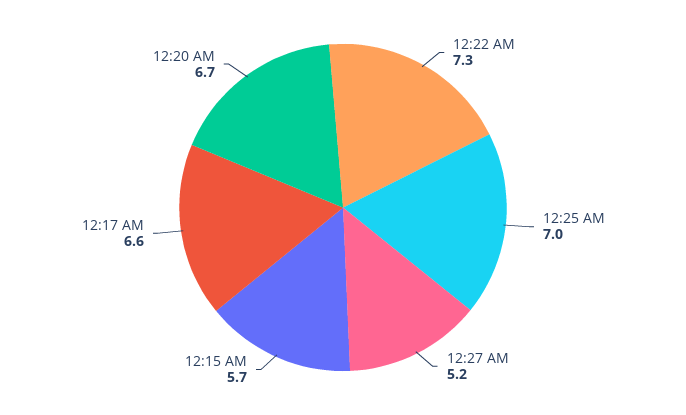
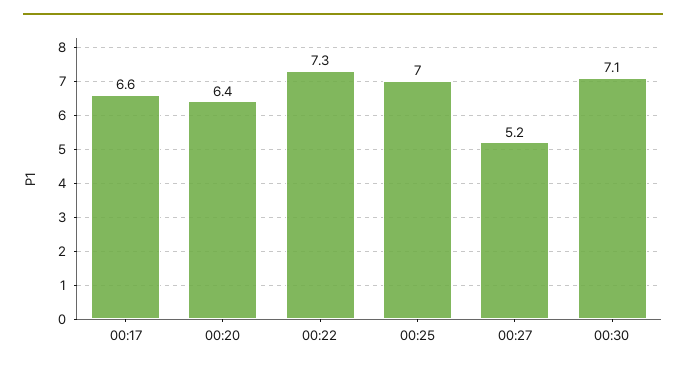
12:15 AM: 5.7 -> none
12:20 AM: 6.7 -> 6.4
00:30: none -> 7.1

